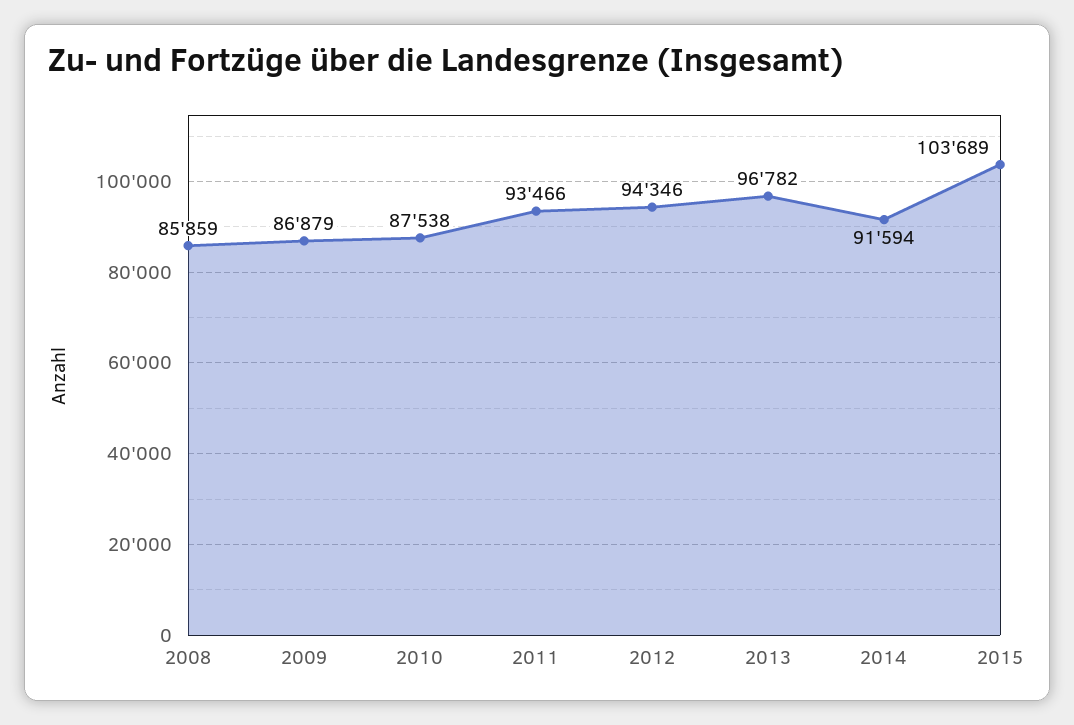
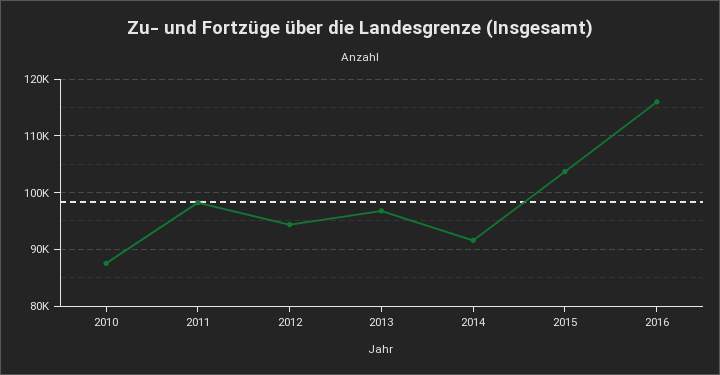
2008: 85859 -> none
2009: 86879 -> none
2011: 93466 -> 98000
2016: none -> 116000

